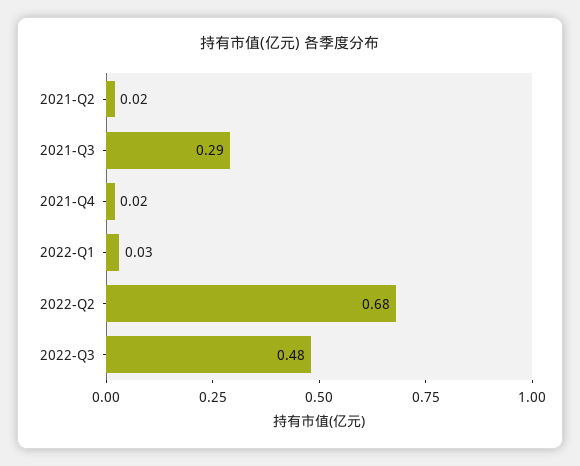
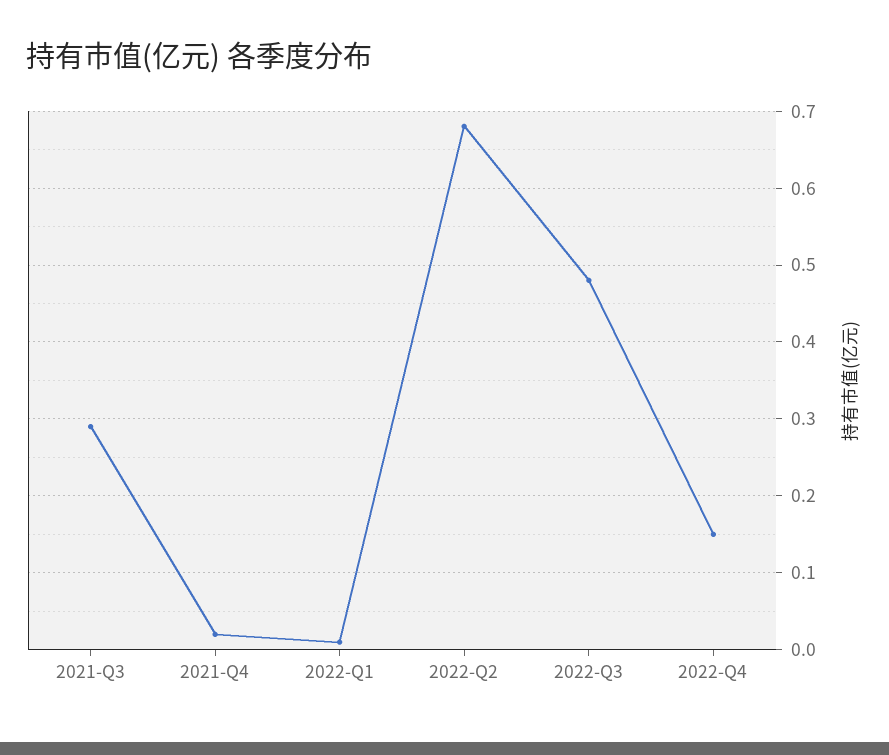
2021-Q2: 0.02 -> none
2022-Q1: 0.03 -> 0.01
2022-Q4: none -> 0.15

